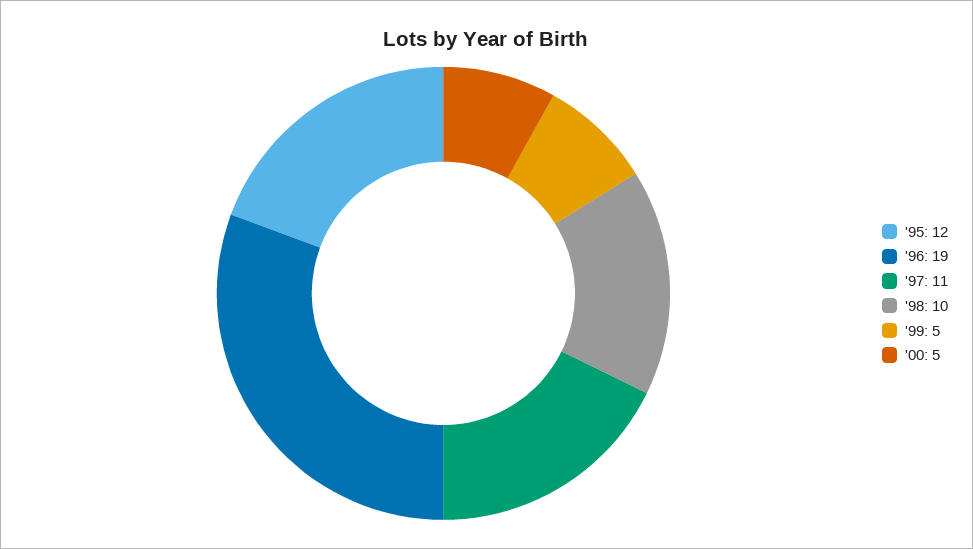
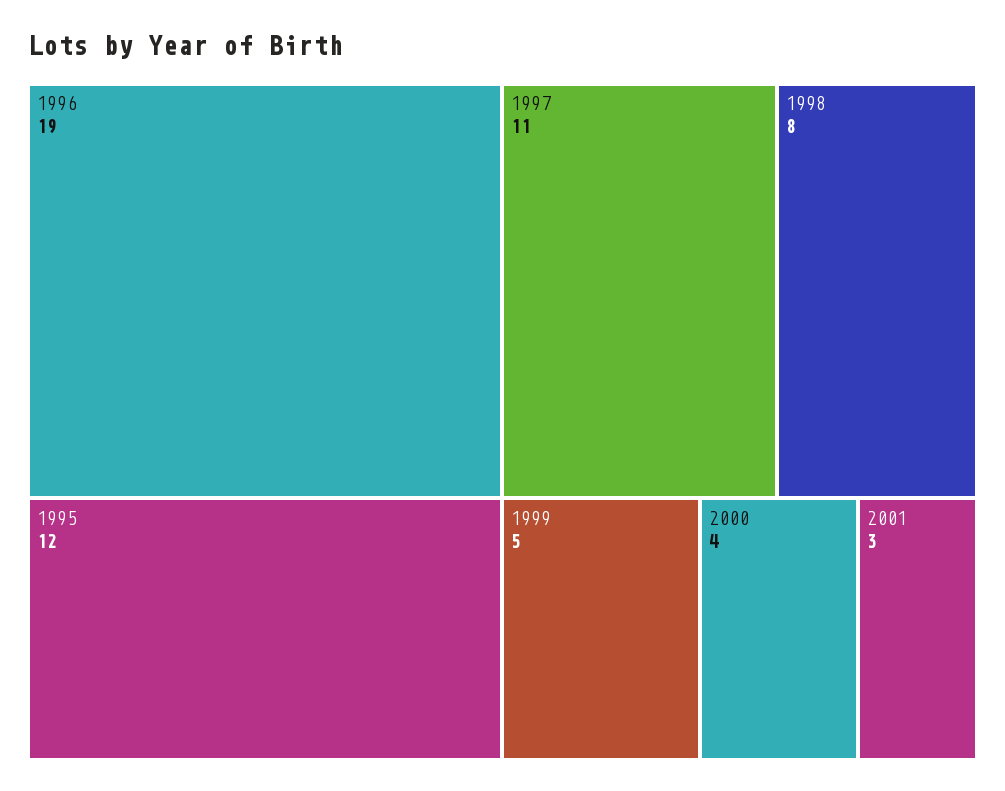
'98: 10 -> 8
'00: 5 -> 4
2001: none -> 3

